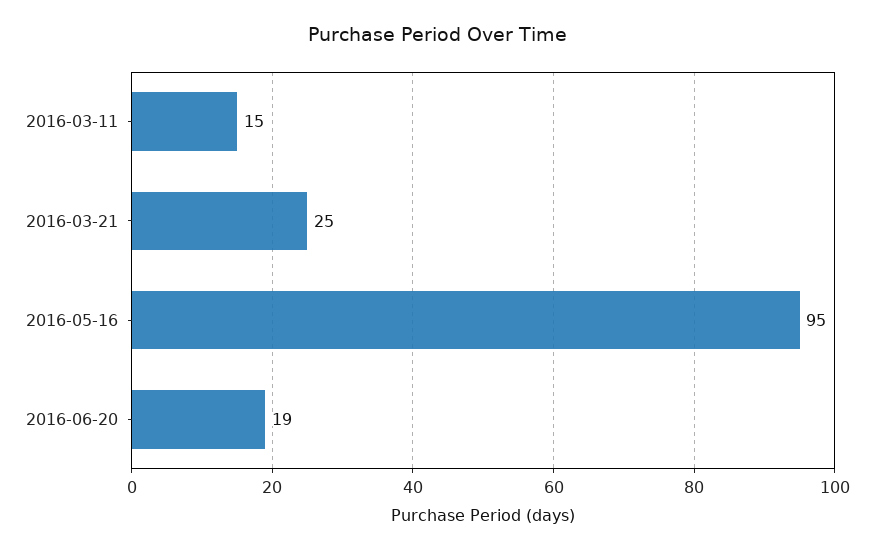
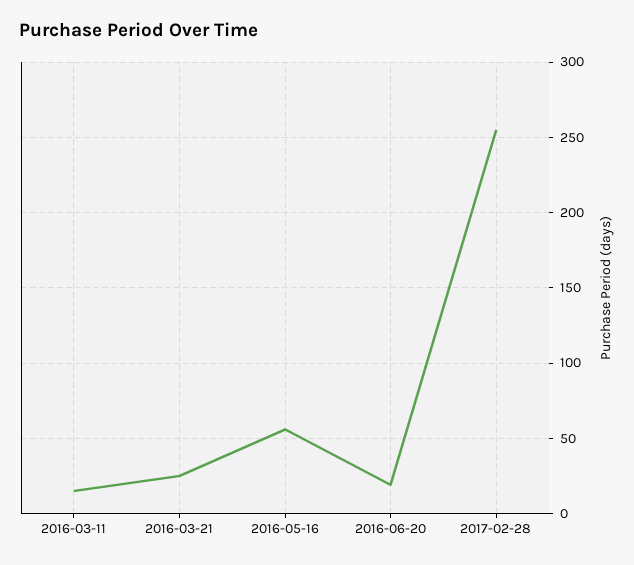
2016-05-16: 95 -> 55
2017-02-28: none -> 255

